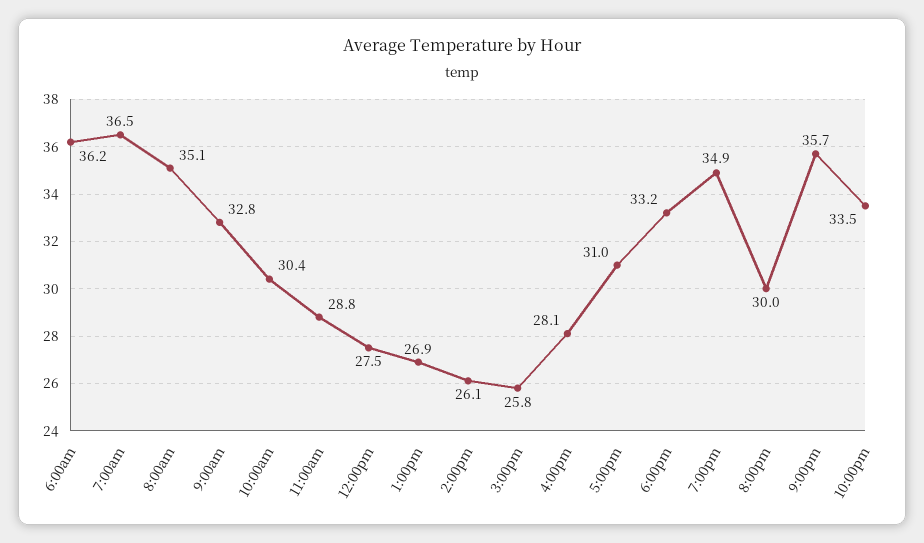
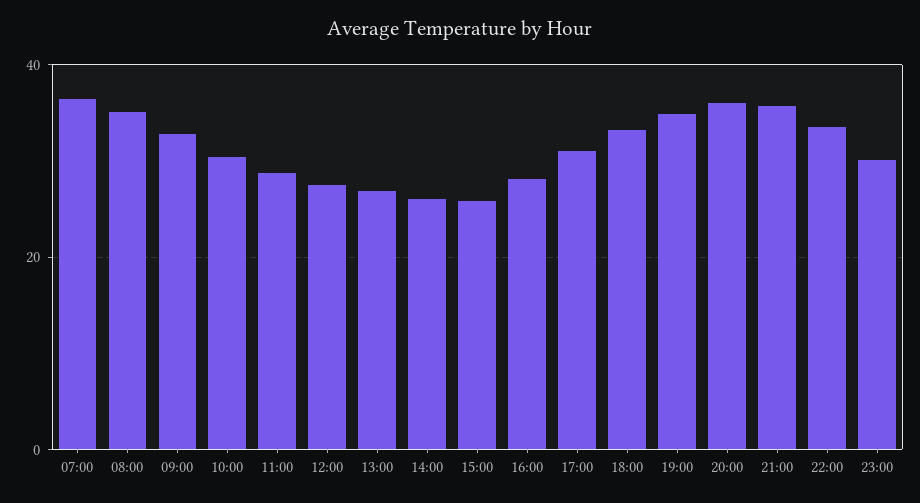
6:00am: 36.2 -> none
8:00pm: 30 -> 36
23:00: none -> 30

